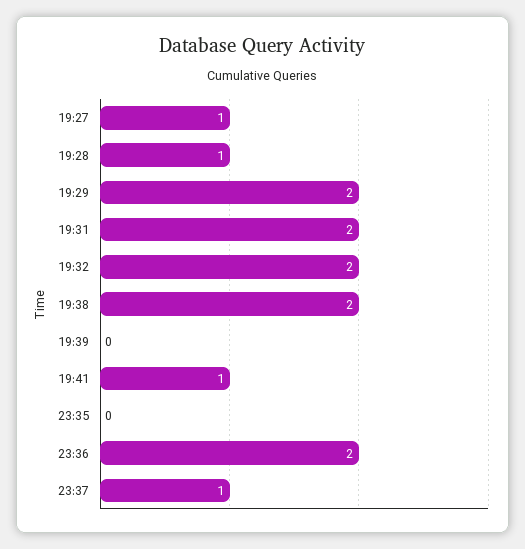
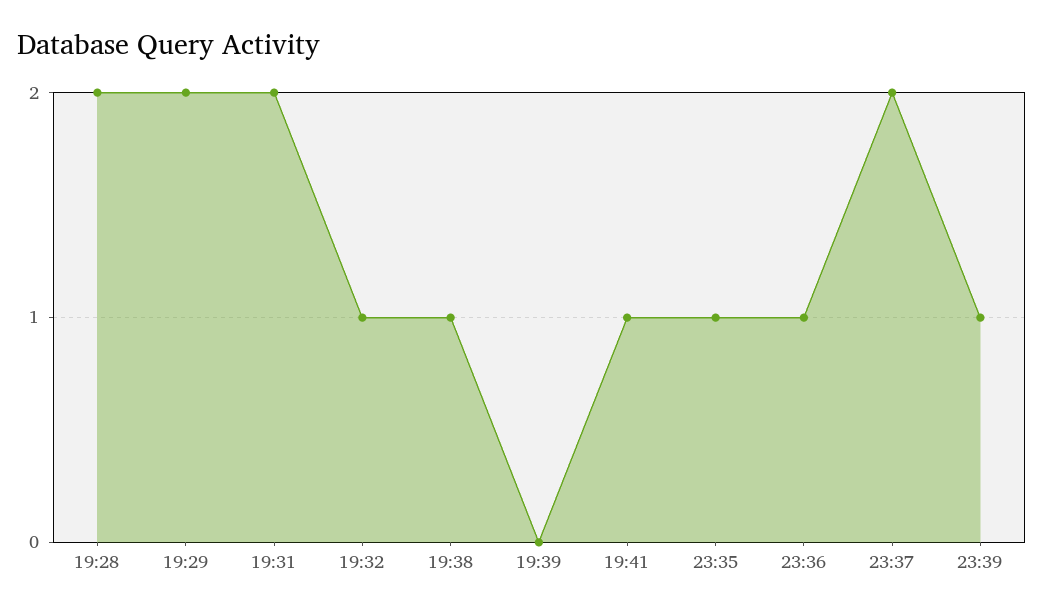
19:27: 1 -> none
19:28: 1 -> 2
19:32: 2 -> 1
19:38: 2 -> 1
23:35: 0 -> 1
23:36: 2 -> 1
23:37: 1 -> 2
23:39: none -> 1

